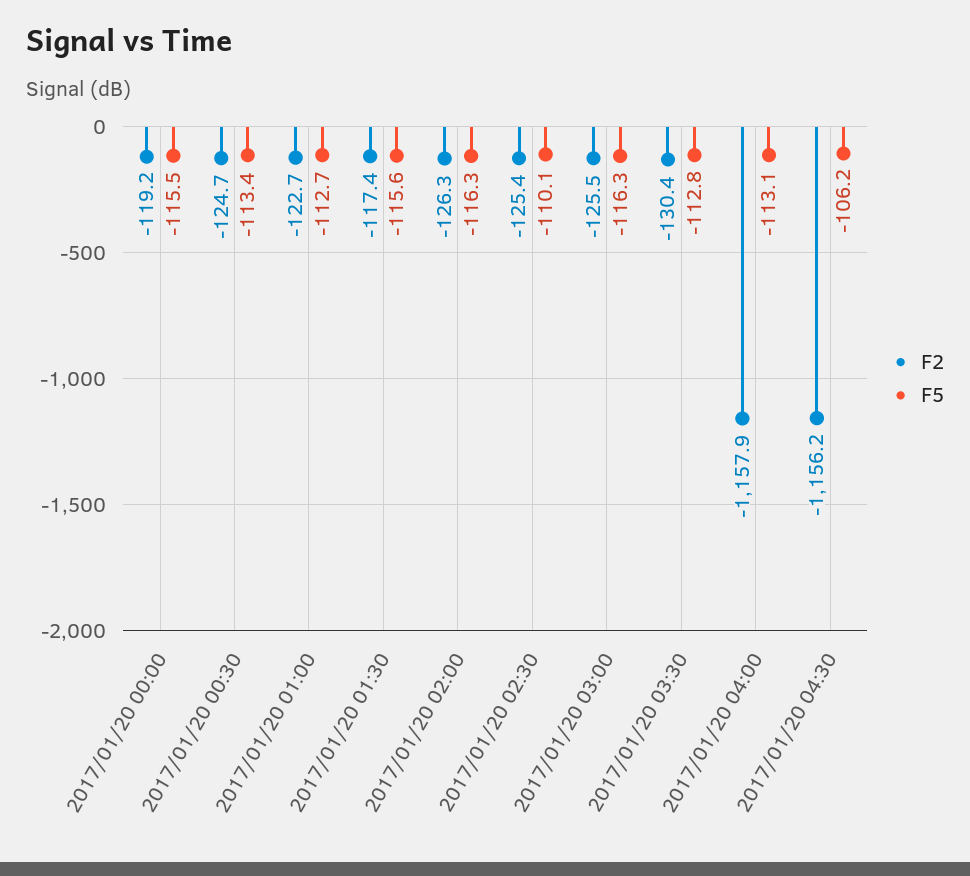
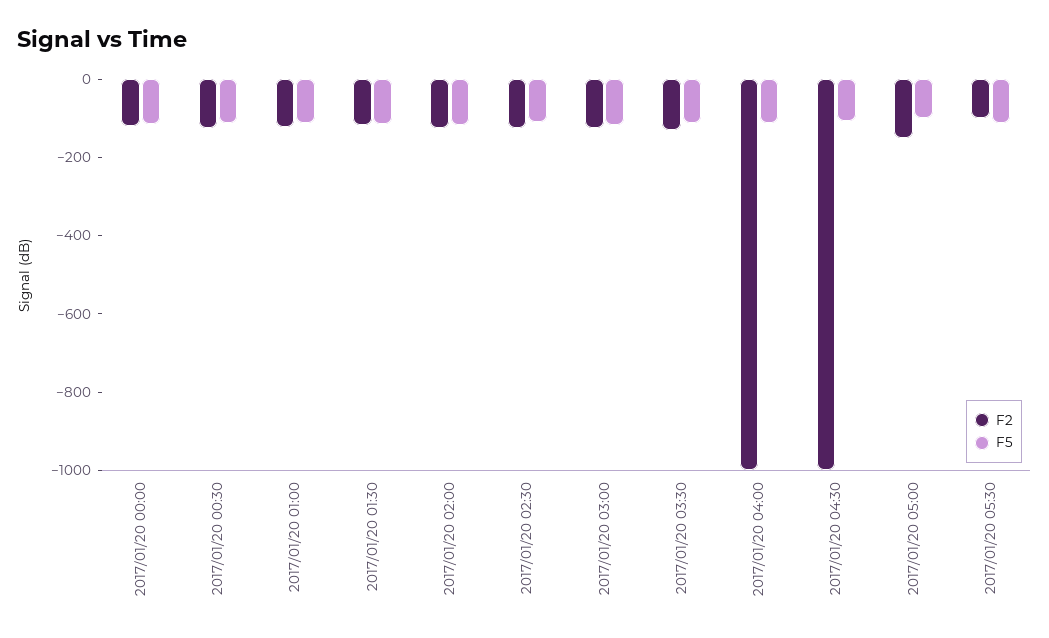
F2, 2017/01/20 04:00: -1157.9 -> -1000
F2, 2017/01/20 04:30: -1156.2 -> -1000
F2, 2017/01/20 05:00: none -> -150
F5, 2017/01/20 05:00: none -> -100
F2, 2017/01/20 05:30: none -> -100
F5, 2017/01/20 05:30: none -> -100

